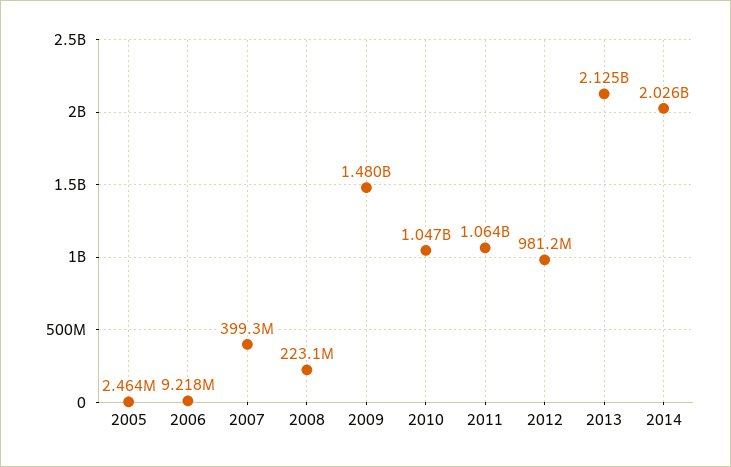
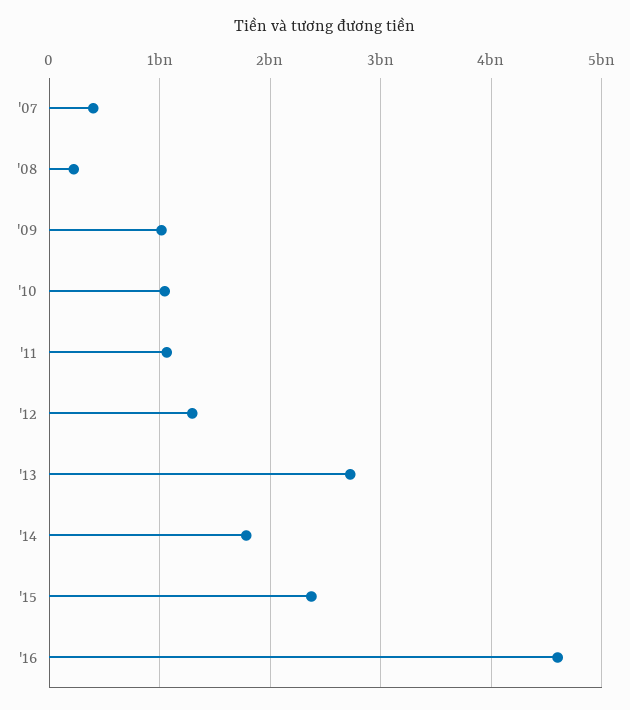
2005: 2464000 -> none
2006: 9218000 -> none
2009: 1480000000 -> 1000000000
2012: 981200000 -> 1300000000
2013: 2125000000 -> 2700000000
2014: 2026000000 -> 1800000000
'15: none -> 2400000000
'16: none -> 4600000000

